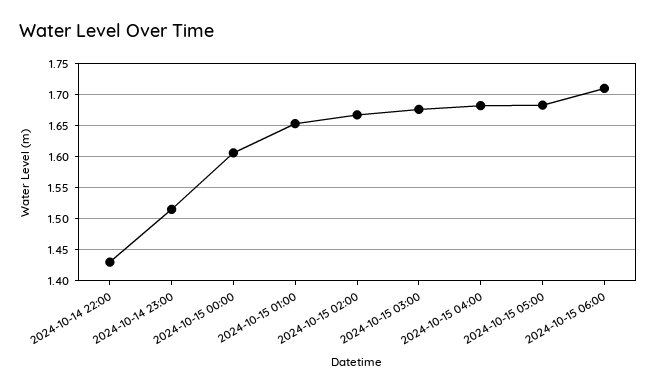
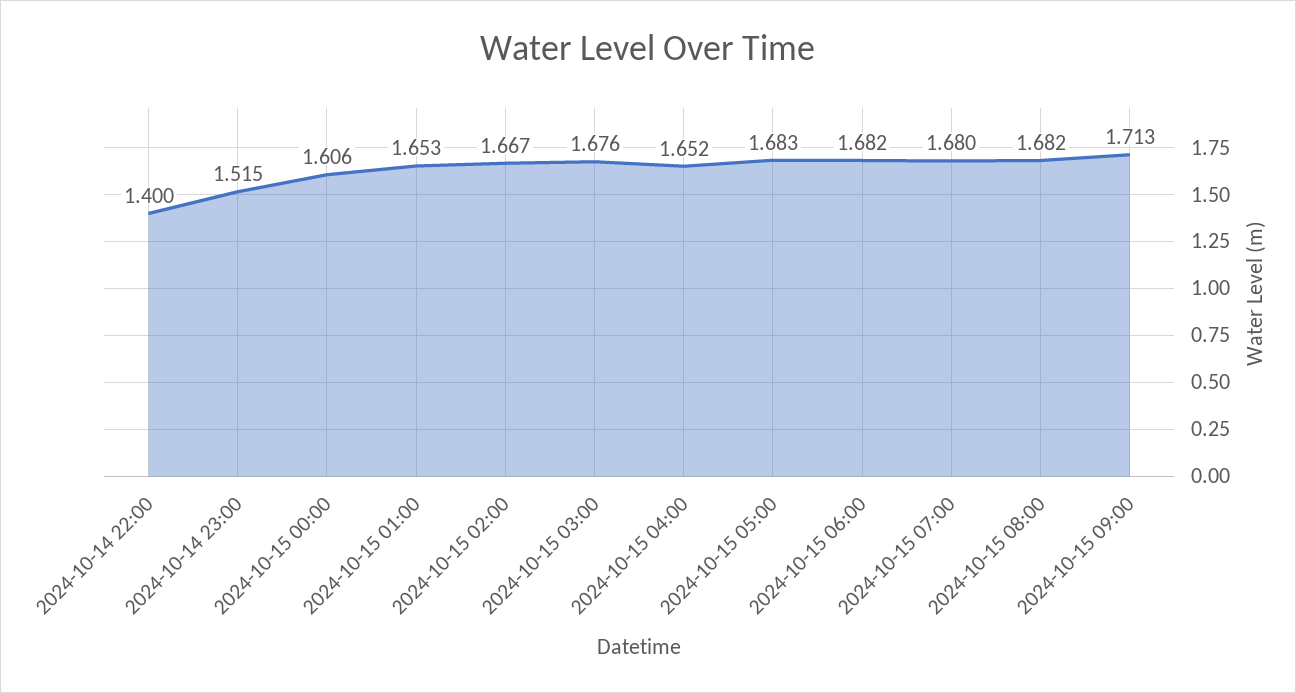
2024-10-14 22:00: 1.43 -> 1.4
2024-10-15 04:00: 1.68 -> 1.652
2024-10-15 06:00: 1.71 -> 1.682
2024-10-15 07:00: none -> 1.68
2024-10-15 08:00: none -> 1.682
2024-10-15 09:00: none -> 1.713

